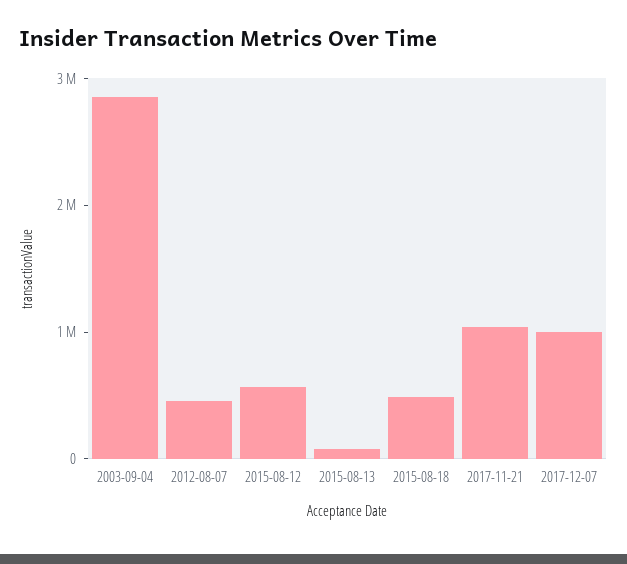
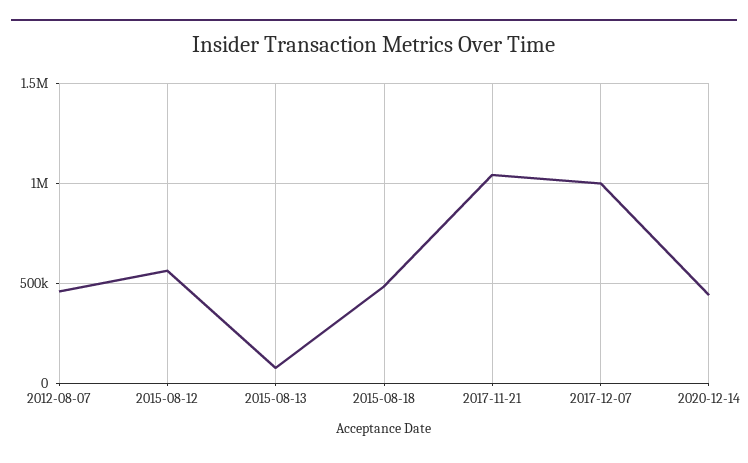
2003-09-04: 2800000 -> none
2020-12-14: none -> 450000

